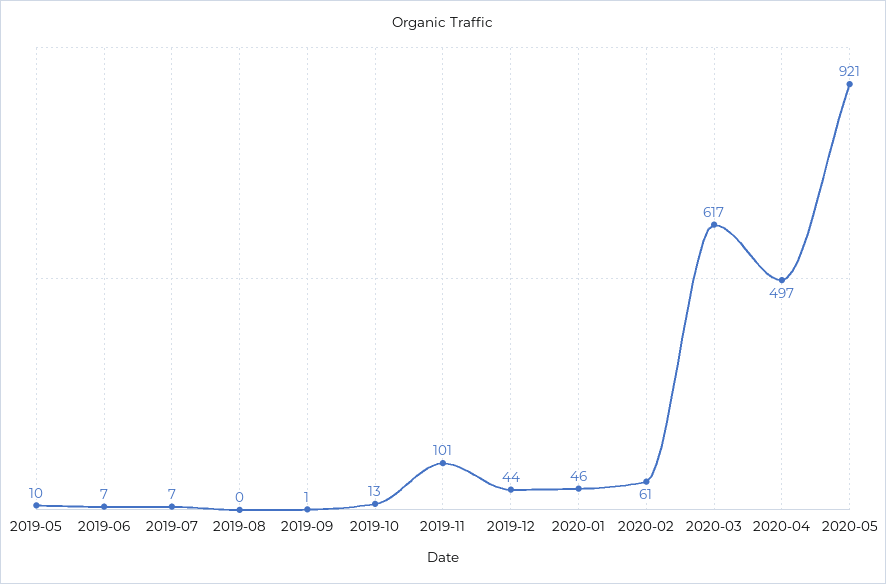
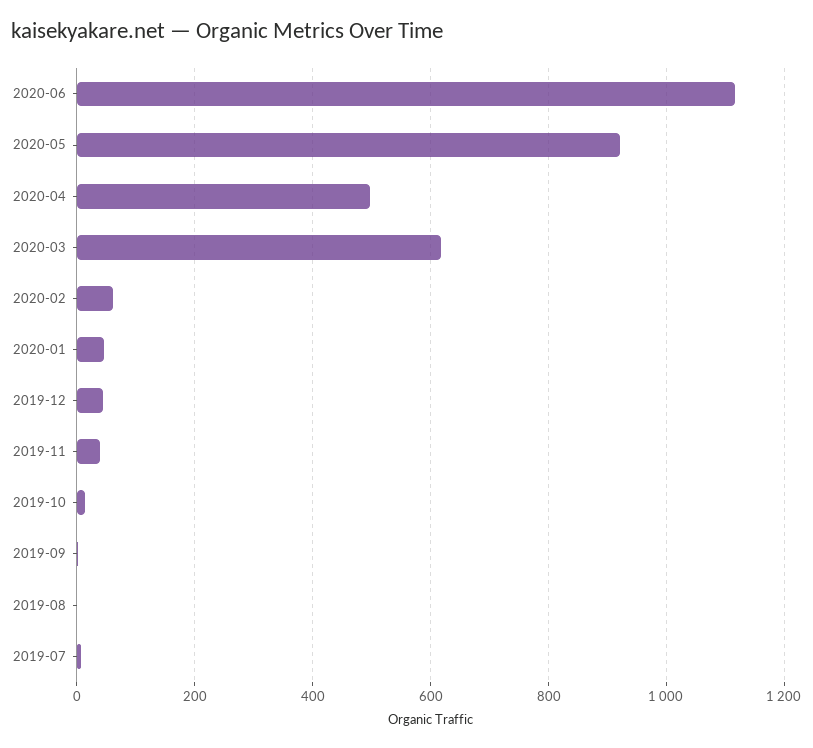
2019-05: 10 -> none
2019-06: 7 -> none
2019-11: 101 -> 40
2020-06: none -> 1120

